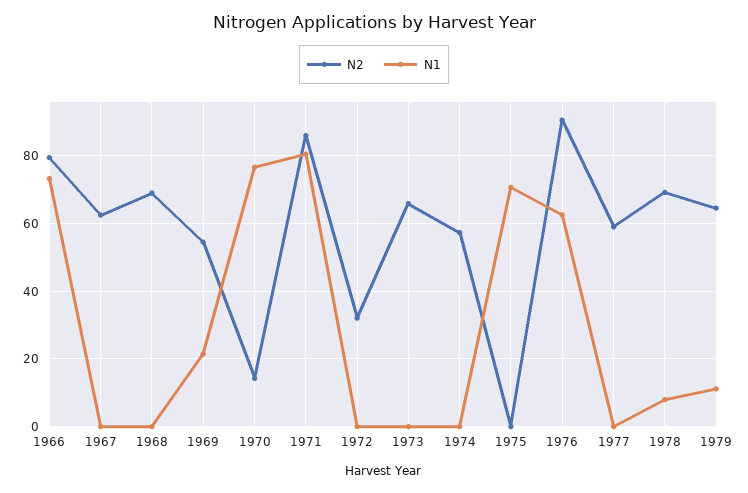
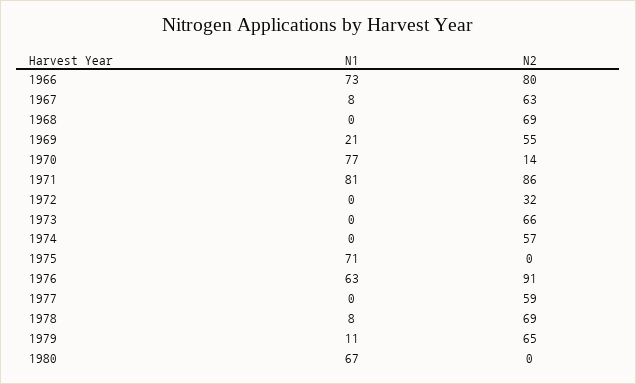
N1, 1967: 0 -> 8
N1, 1980: none -> 67
N2, 1980: none -> 0

